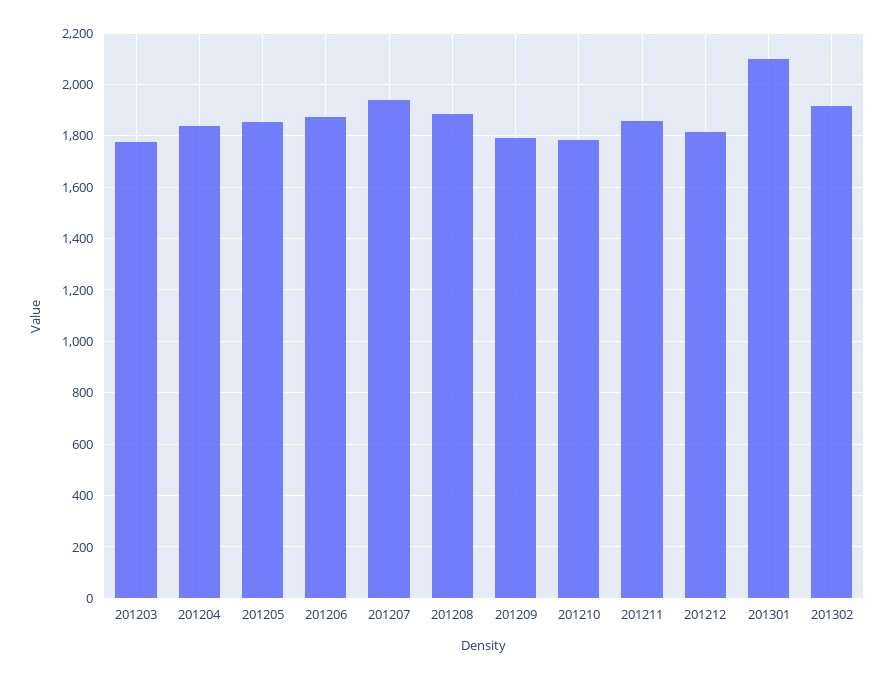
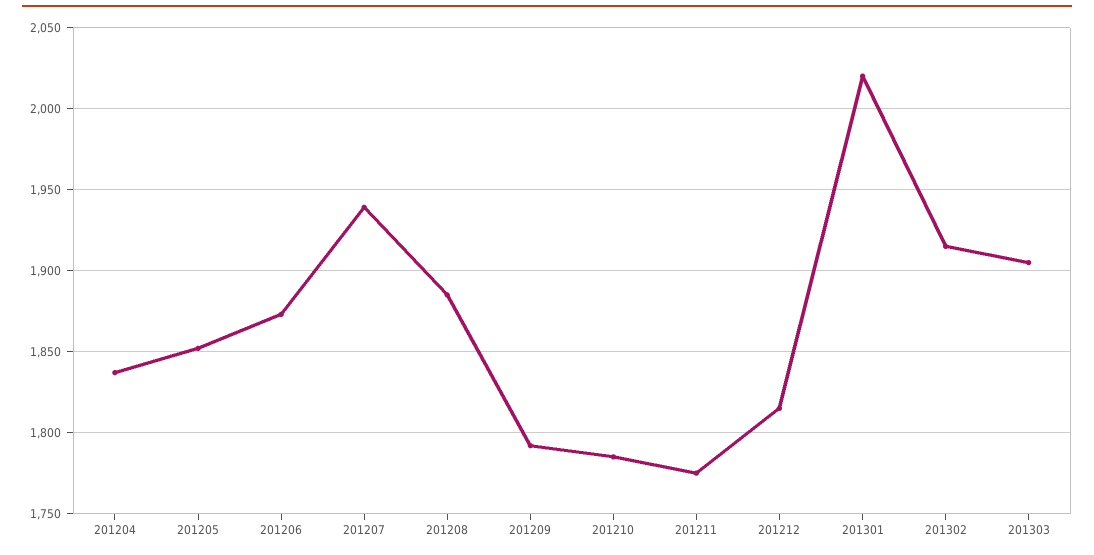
201203: 1775 -> none
201211: 1850 -> 1775
201301: 2100 -> 2020
201303: none -> 1905

